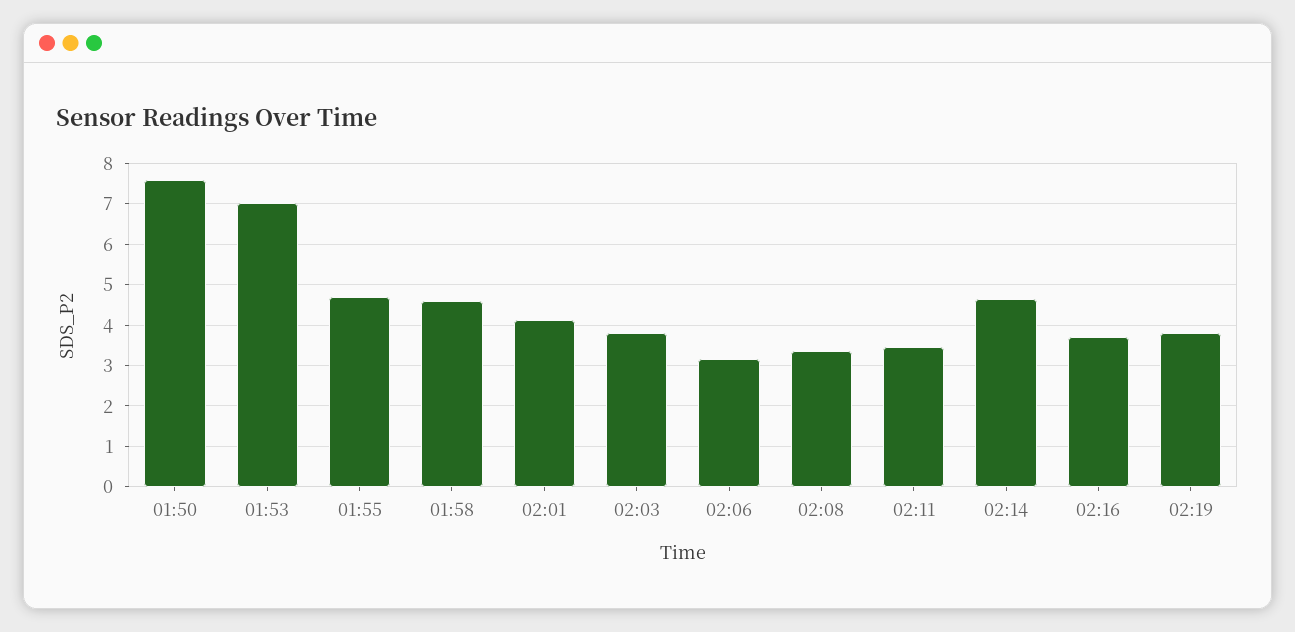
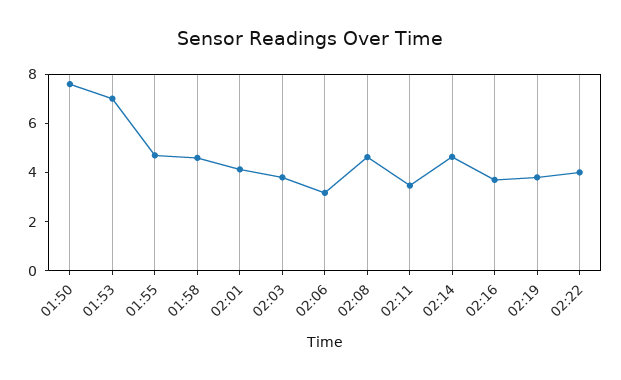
02:08: 3.4 -> 4.5
02:22: none -> 4

